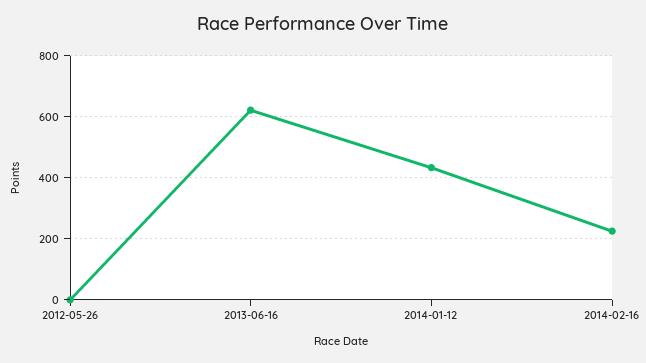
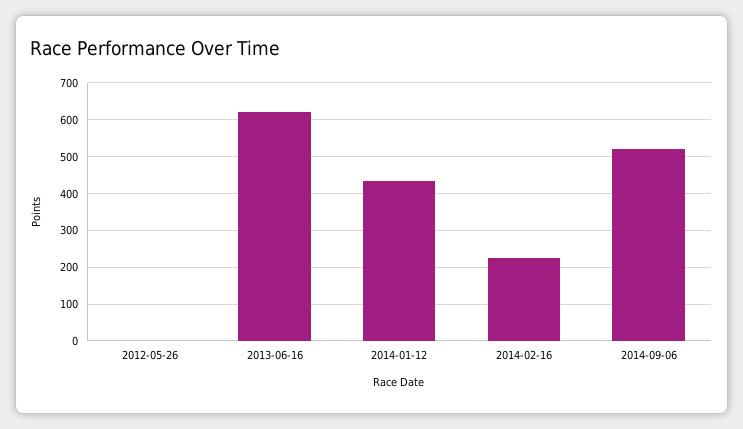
2014-09-06: none -> 520

